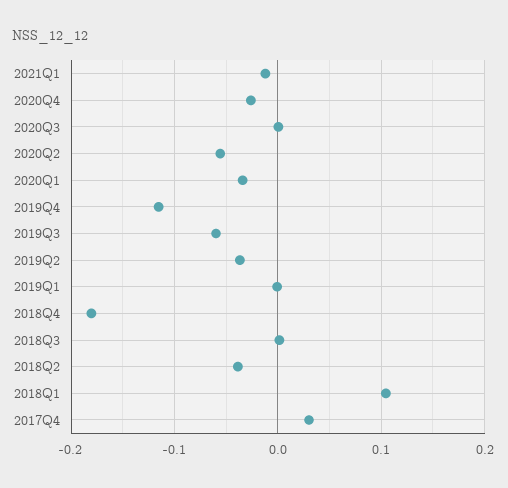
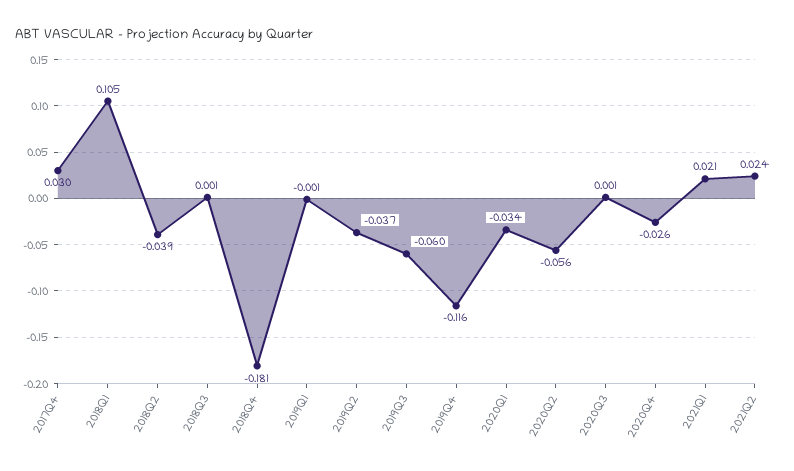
2021Q1: -0.01 -> 0.021
2021Q2: none -> 0.024

